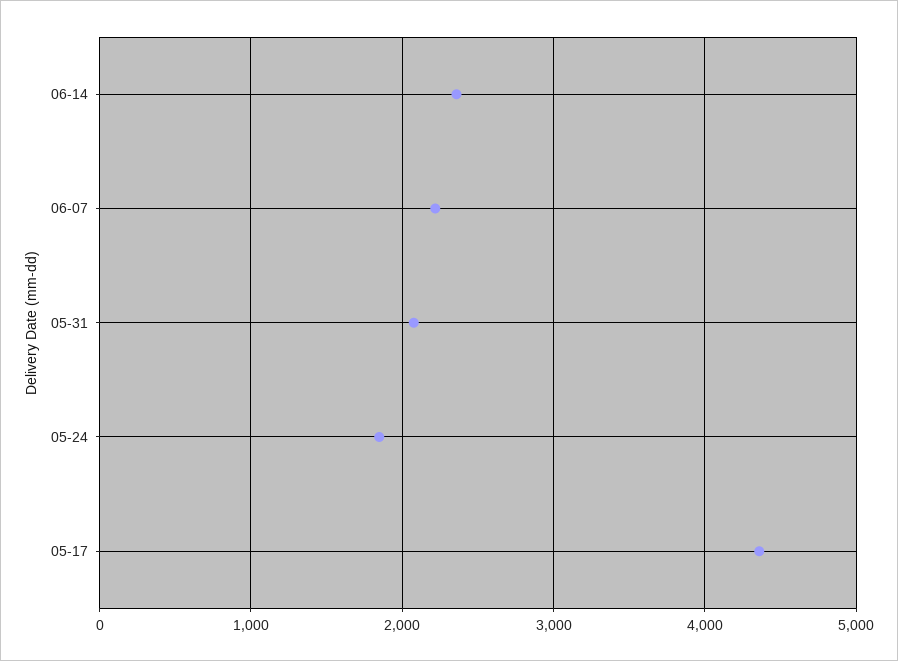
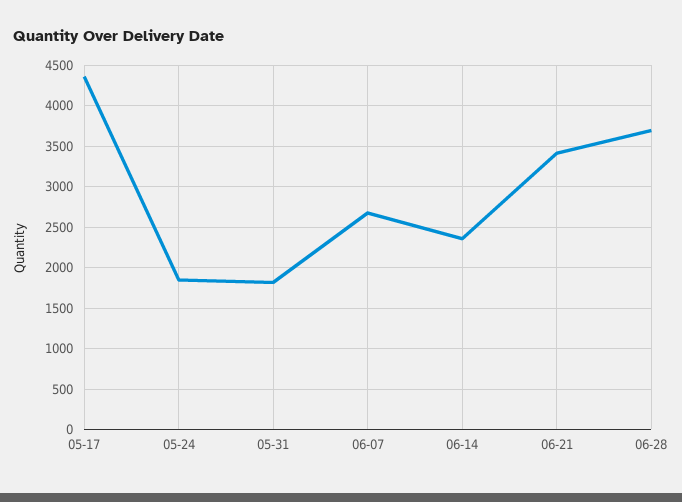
06-07: 2200 -> 2700
05-31: 2100 -> 1800
06-21: none -> 3400
06-28: none -> 3700

